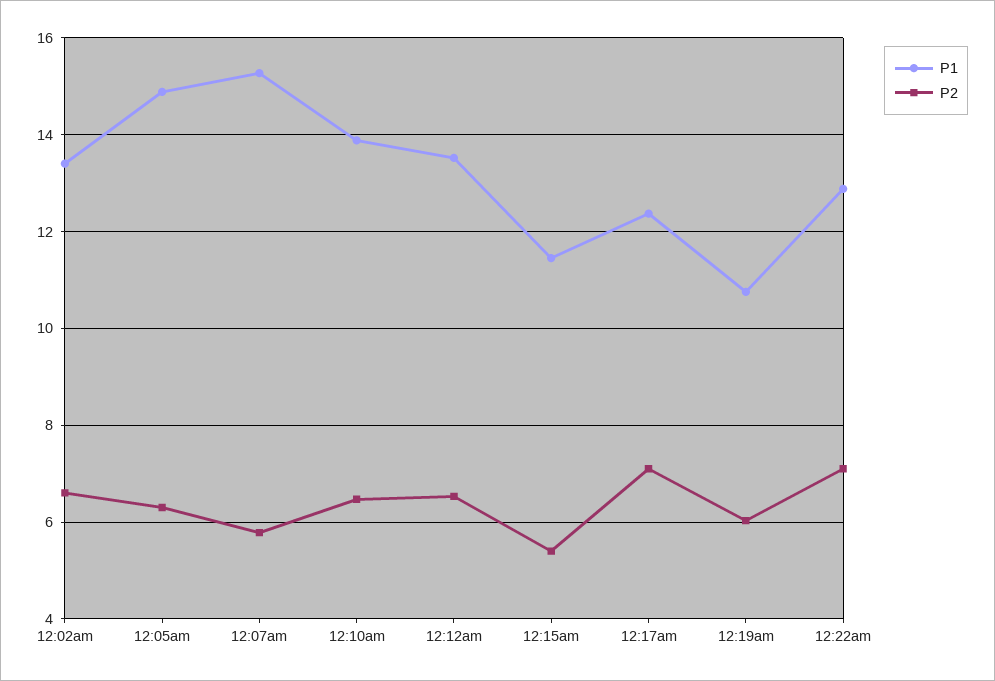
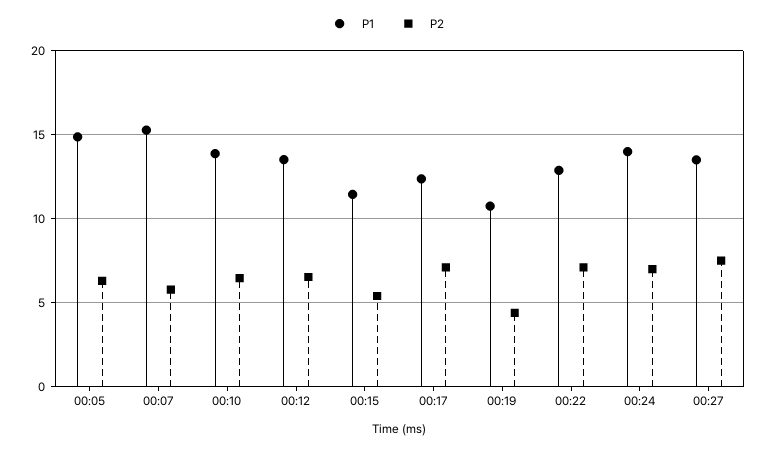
P1, 12:02am: 13.4 -> none
P2, 12:02am: 6.6 -> none
P2, 12:19am: 6 -> 4.5
P1, 00:24: none -> 14
P2, 00:24: none -> 7
P1, 00:27: none -> 13.5
P2, 00:27: none -> 7.5

